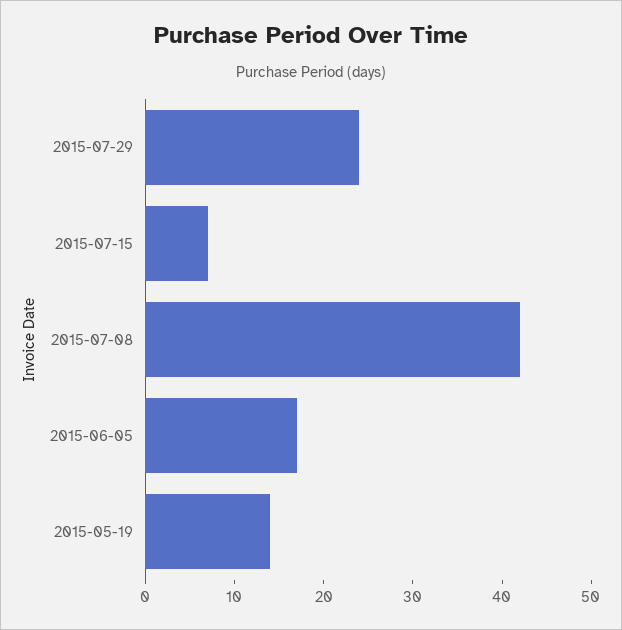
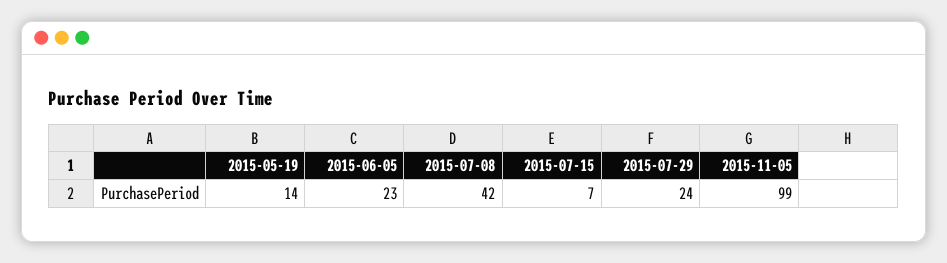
2015-06-05: 17 -> 23
2015-11-05: none -> 99

